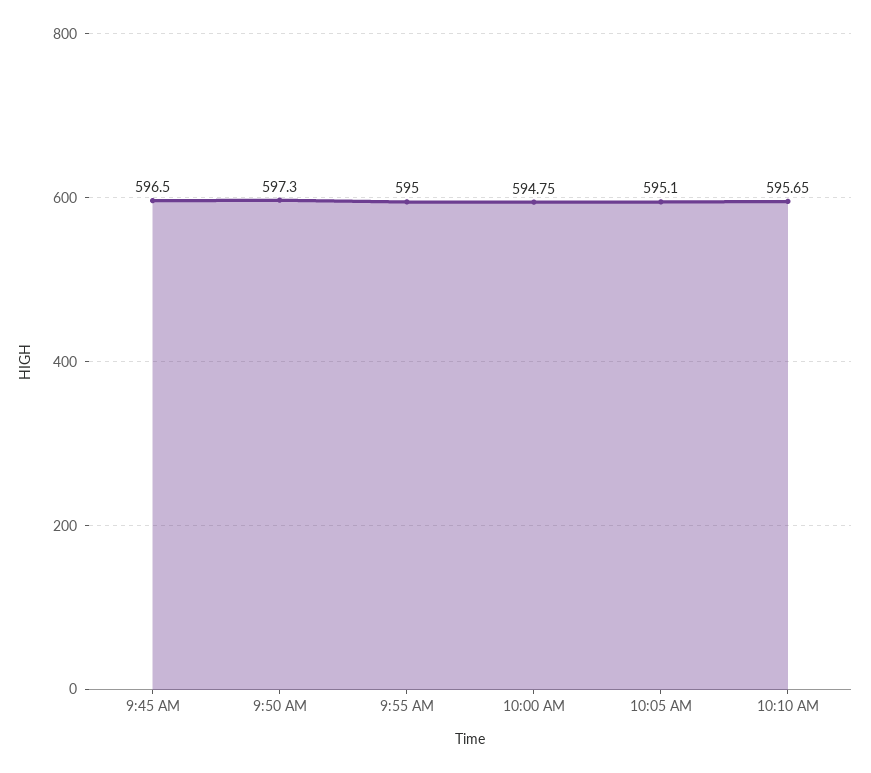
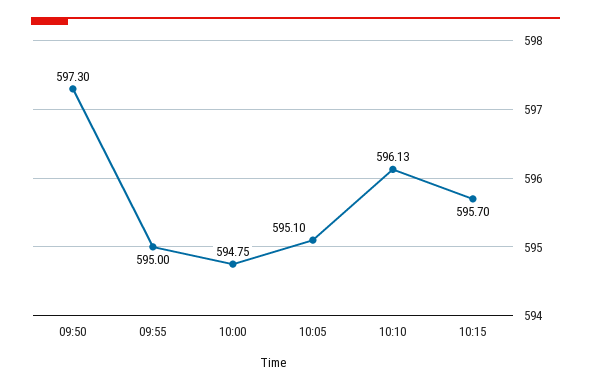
9:45 AM: 596.5 -> none
10:10 AM: 595.65 -> 596.13
10:15: none -> 595.7

